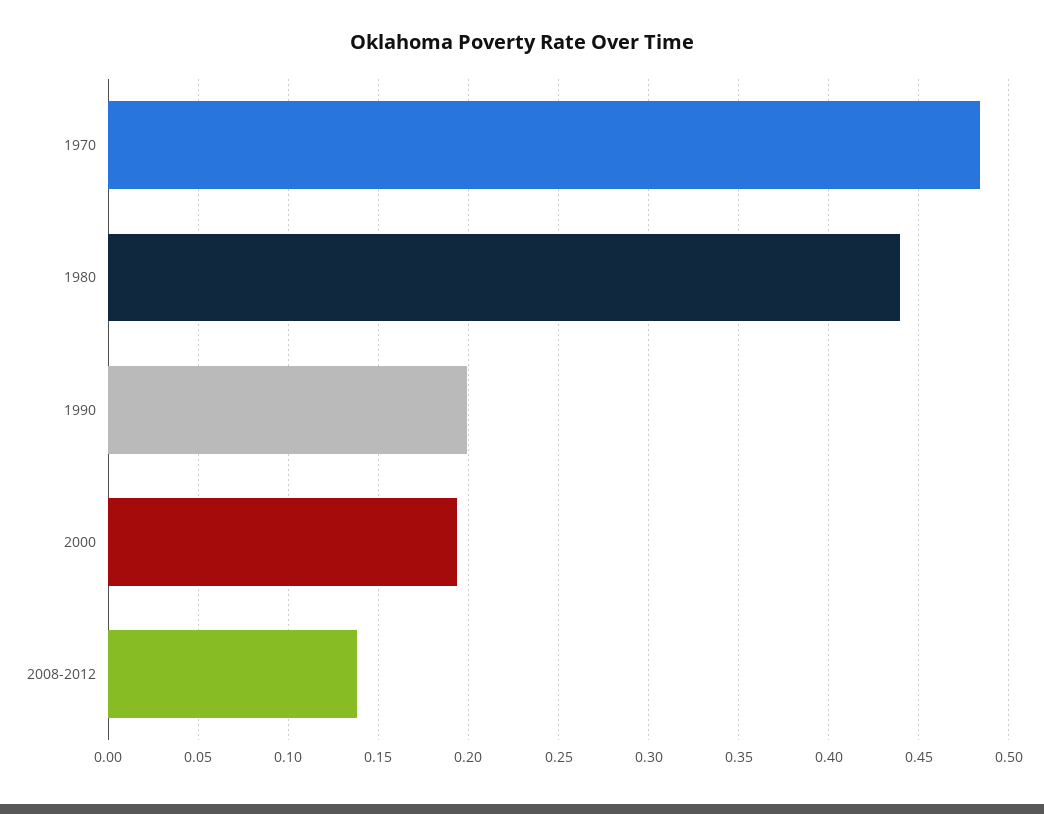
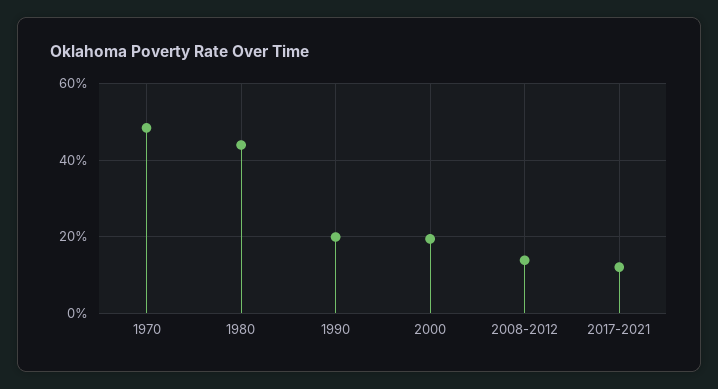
2017-2021: none -> 0.12

